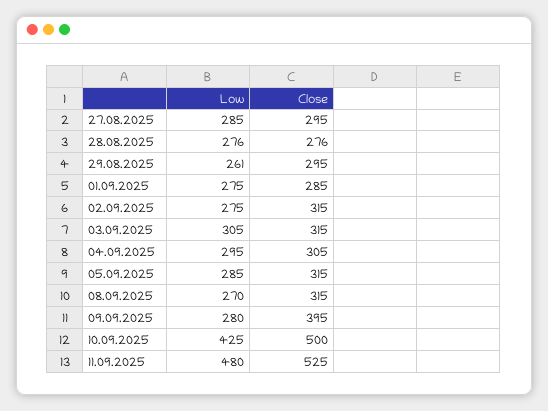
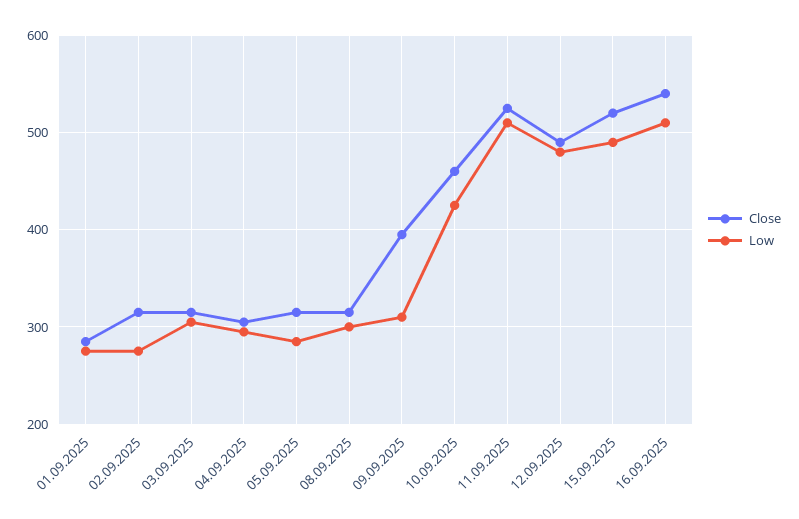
Low, 27.08.2025: 285 -> none
Close, 27.08.2025: 295 -> none
Low, 28.08.2025: 276 -> none
Close, 28.08.2025: 276 -> none
Low, 29.08.2025: 261 -> none
Close, 29.08.2025: 295 -> none
Low, 08.09.2025: 270 -> 300
Low, 09.09.2025: 280 -> 310
Close, 10.09.2025: 500 -> 460
Low, 11.09.2025: 480 -> 510
Close, 12.09.2025: none -> 490
Low, 12.09.2025: none -> 480
Close, 15.09.2025: none -> 520
Low, 15.09.2025: none -> 490
Close, 16.09.2025: none -> 540
Low, 16.09.2025: none -> 510

